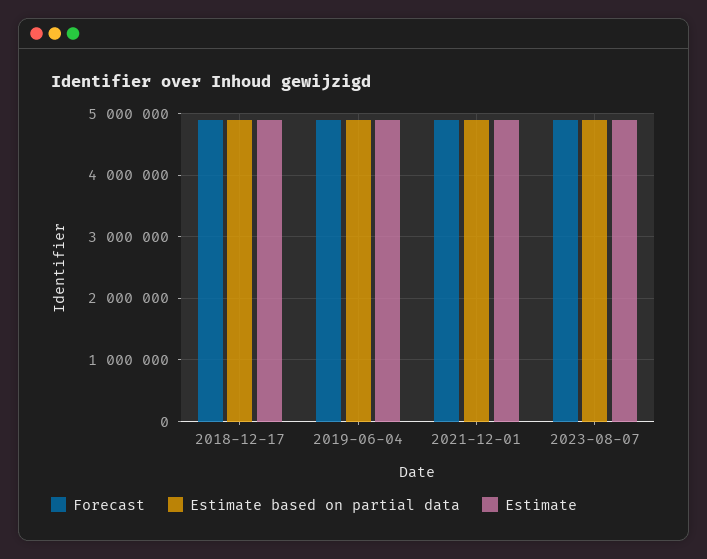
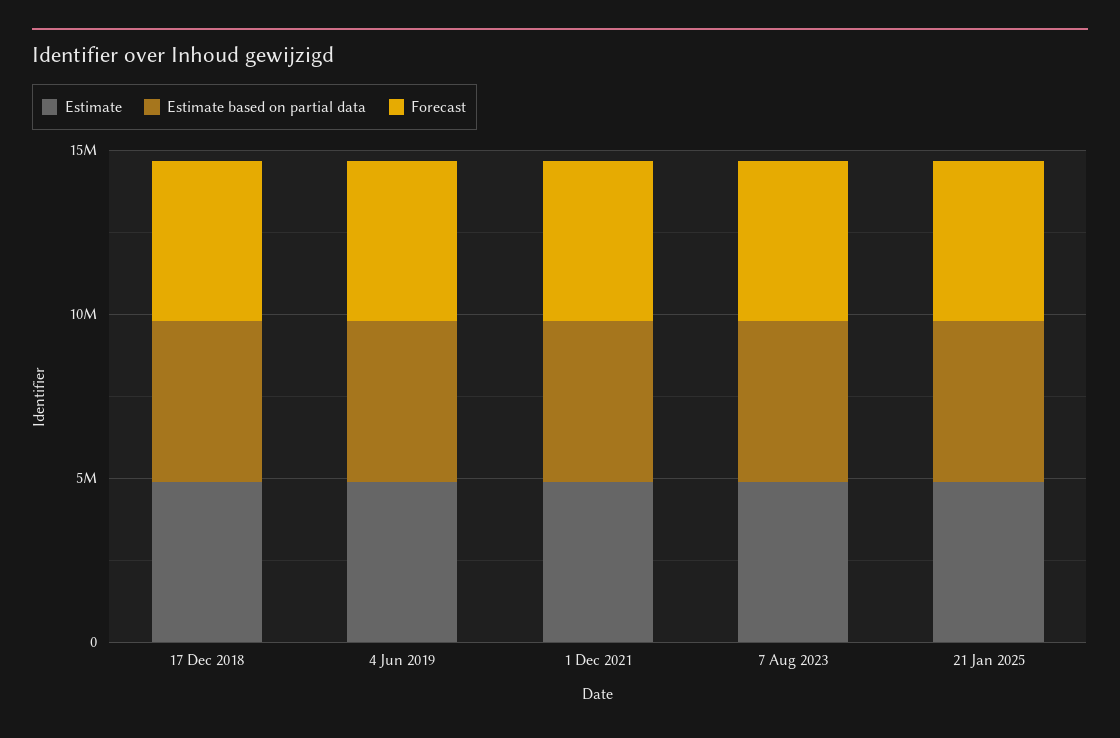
Estimate, 21 Jan 2025: none -> 5000000
Estimate based on partial data, 21 Jan 2025: none -> 5000000
Forecast, 21 Jan 2025: none -> 5000000

